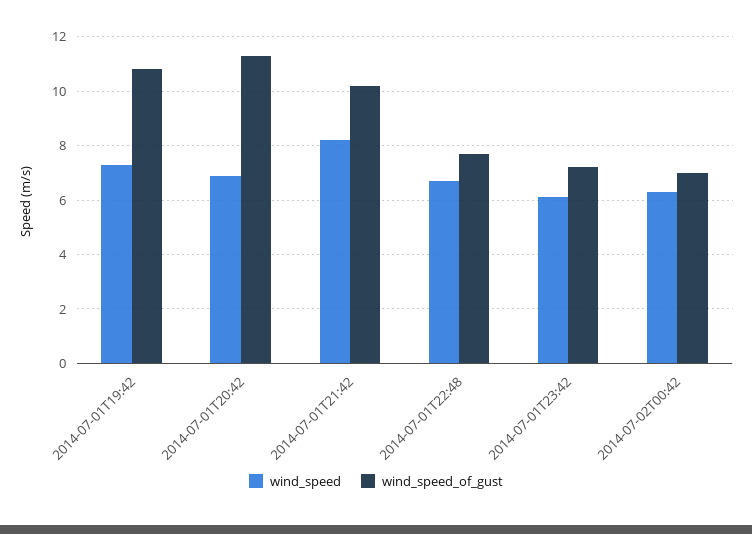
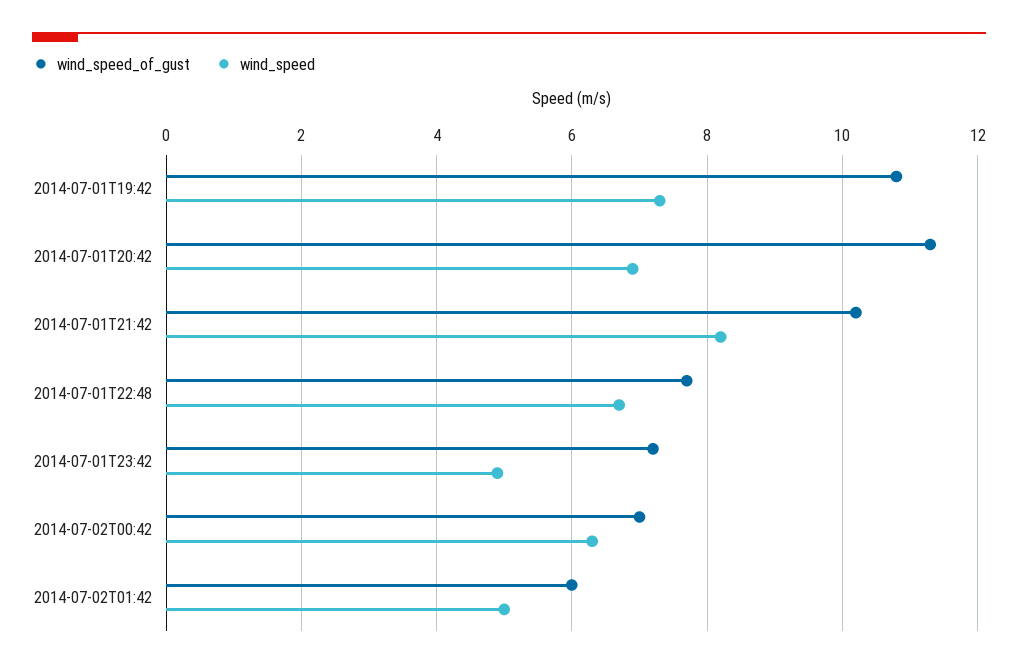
wind_speed, 2014-07-01T23:42: 6 -> 5
wind_speed_of_gust, 2014-07-02T01:42: none -> 6
wind_speed, 2014-07-02T01:42: none -> 5

